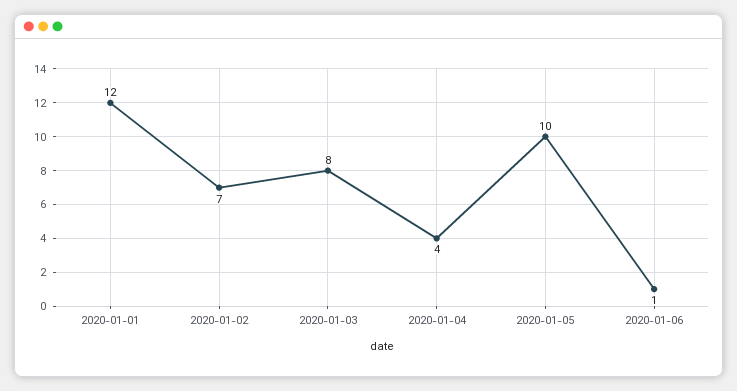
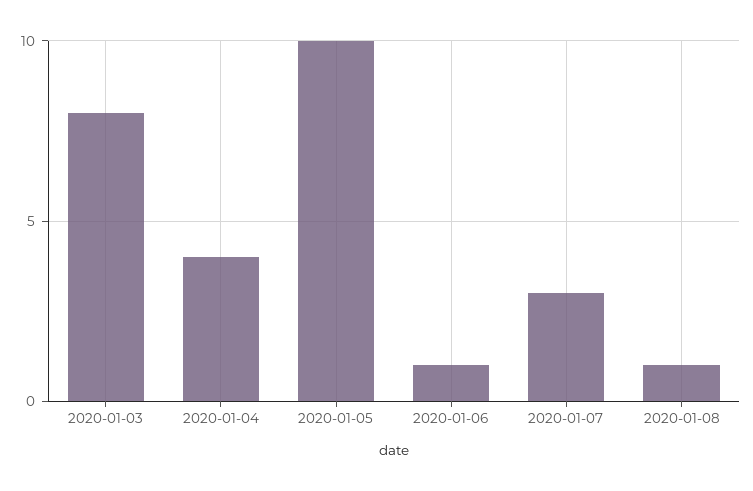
2020-01-01: 12 -> none
2020-01-02: 7 -> none
2020-01-07: none -> 3
2020-01-08: none -> 1

